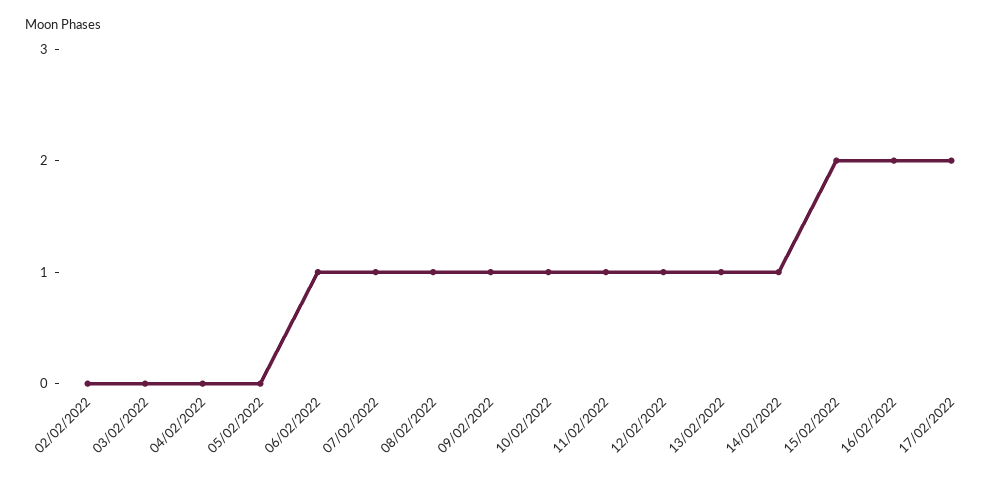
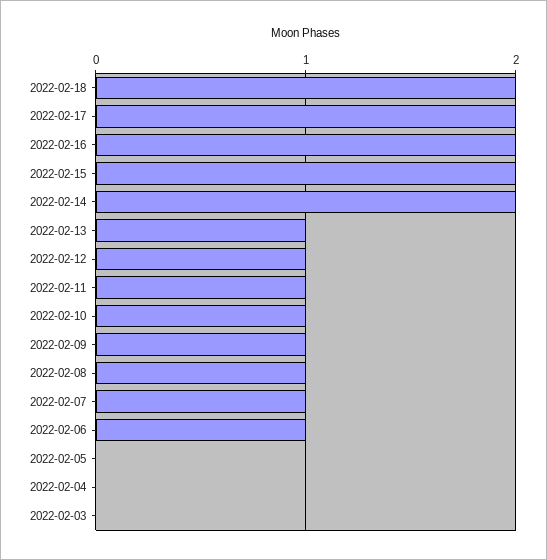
02/02/2022: 0 -> none
14/02/2022: 1 -> 2
2022-02-18: none -> 2

